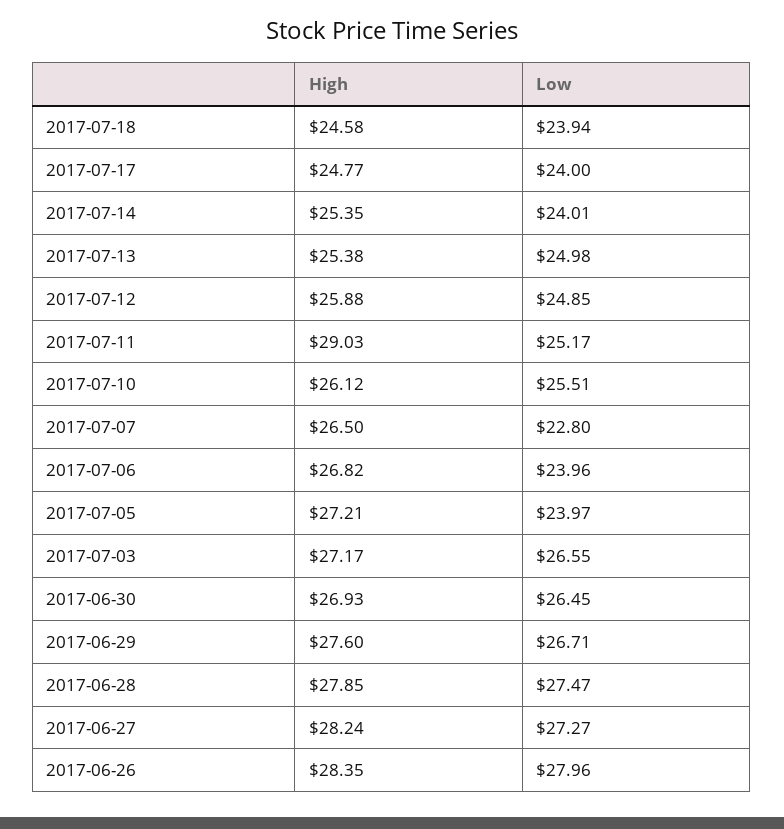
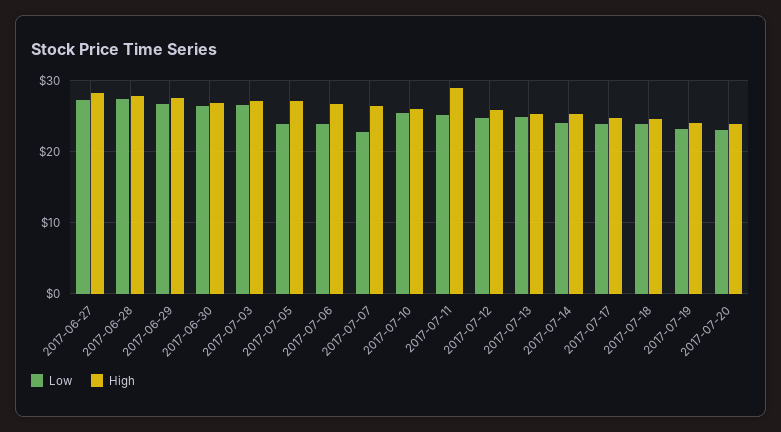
High, 2017-06-26: 28.35 -> none
Low, 2017-06-26: 27.96 -> none
Low, 2017-07-19: none -> 23
High, 2017-07-19: none -> 24
Low, 2017-07-20: none -> 23
High, 2017-07-20: none -> 24

